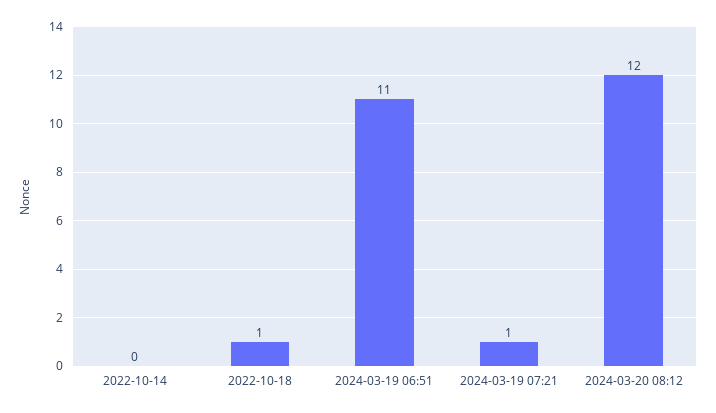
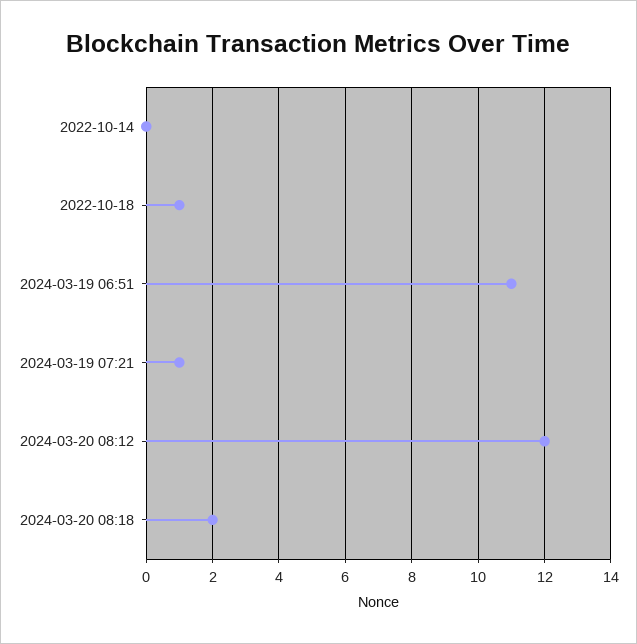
2024-03-20 08:18: none -> 2

